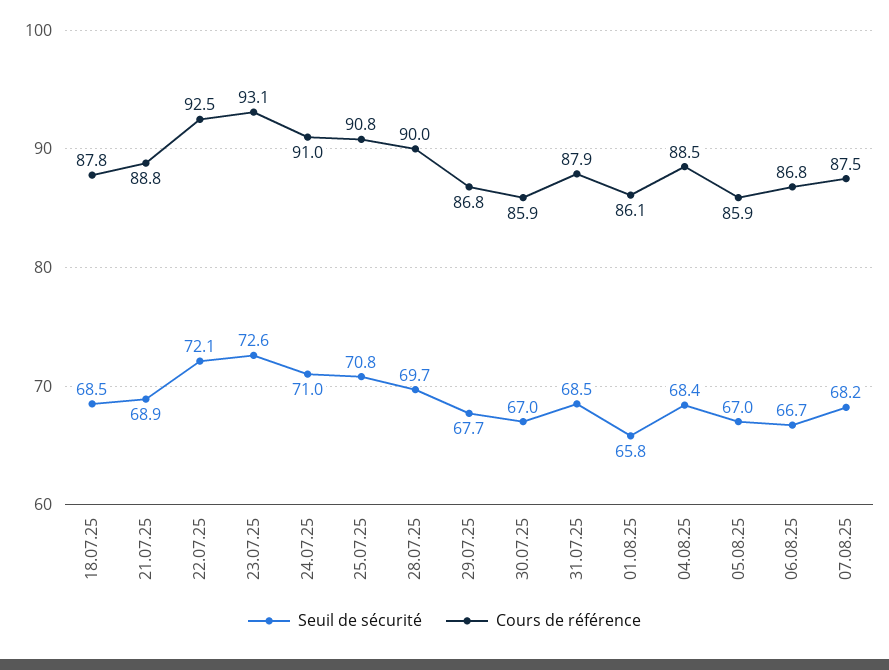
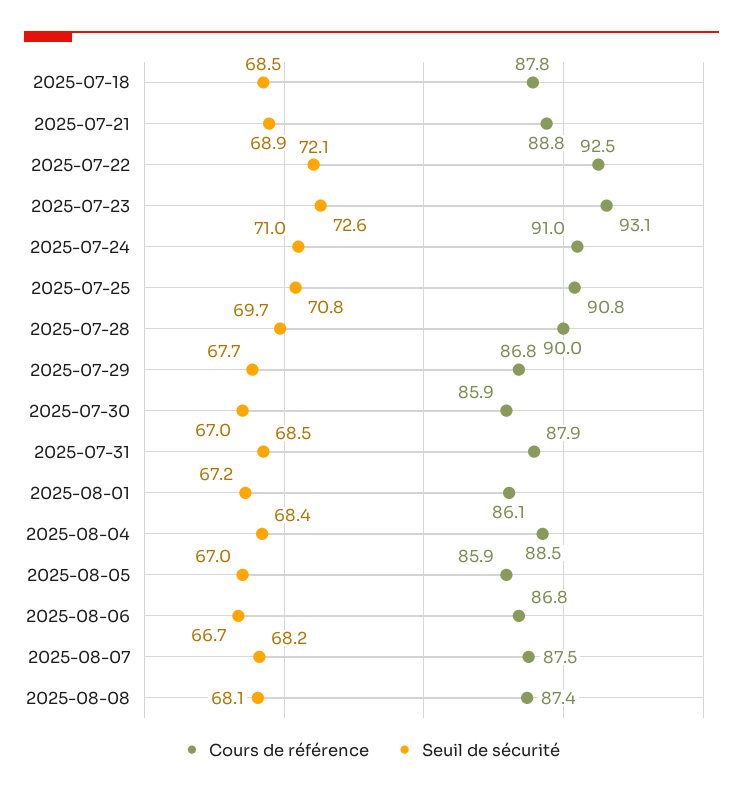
Seuil de sécurité, 01.08.25: 65.8 -> 67.2
Cours de référence, 2025-08-08: none -> 87.4
Seuil de sécurité, 2025-08-08: none -> 68.1

